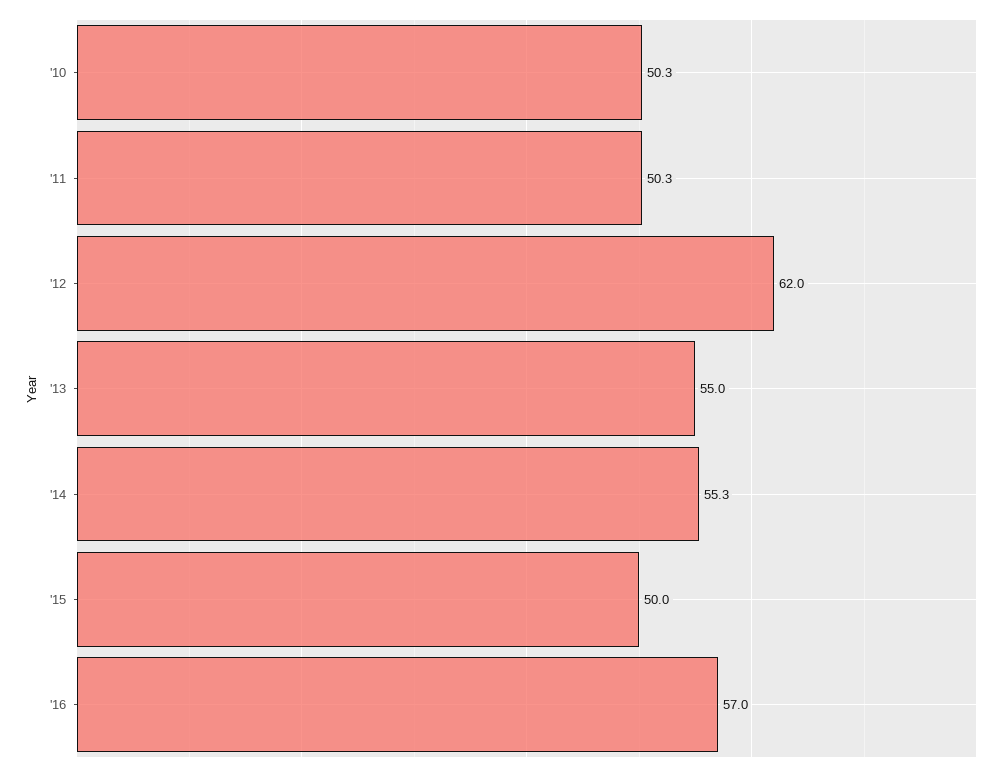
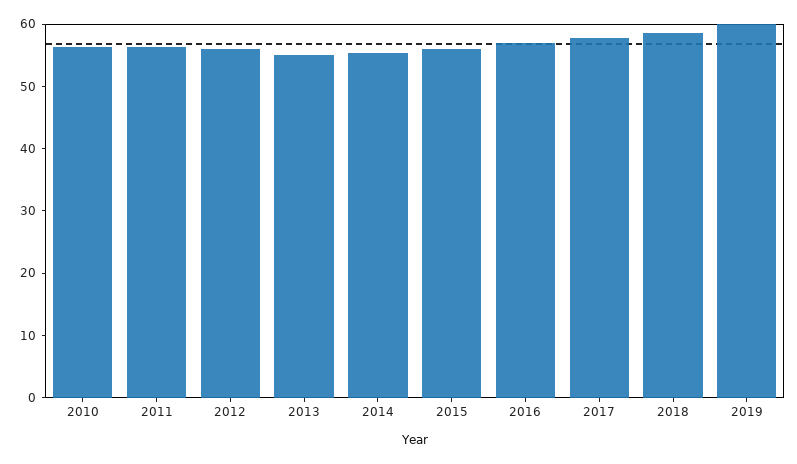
'10: 50.3 -> 56
'11: 50.3 -> 56
'12: 62 -> 56
'15: 50 -> 56
2017: none -> 58
2018: none -> 58
2019: none -> 60

